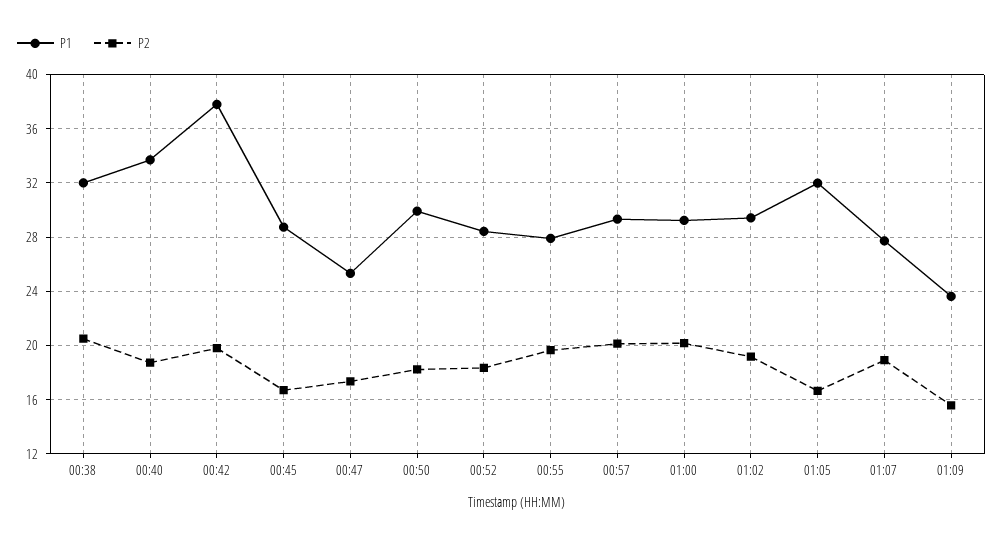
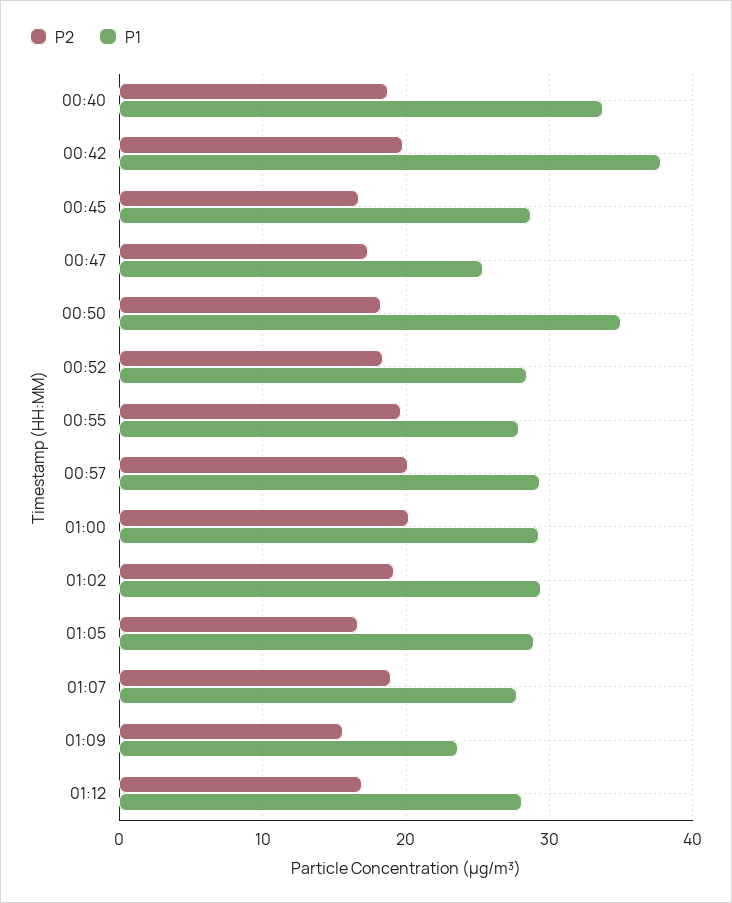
P1, 00:38: 32 -> none
P2, 00:38: 20.5 -> none
P1, 00:50: 30 -> 35
P1, 01:05: 32 -> 29
P2, 01:12: none -> 17
P1, 01:12: none -> 28

